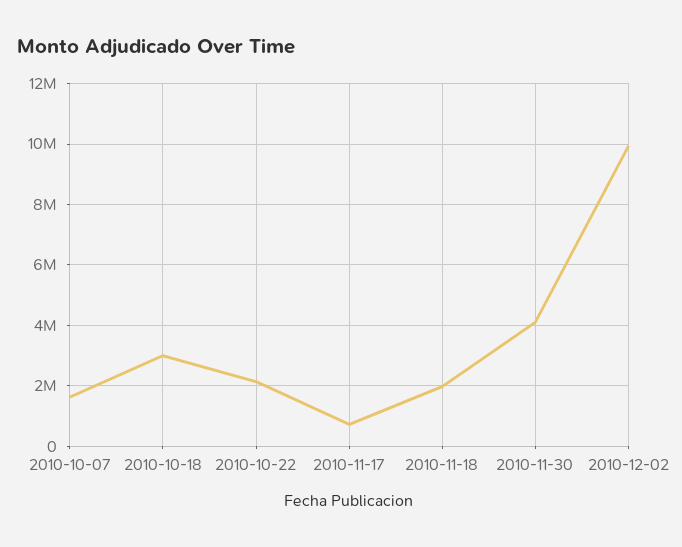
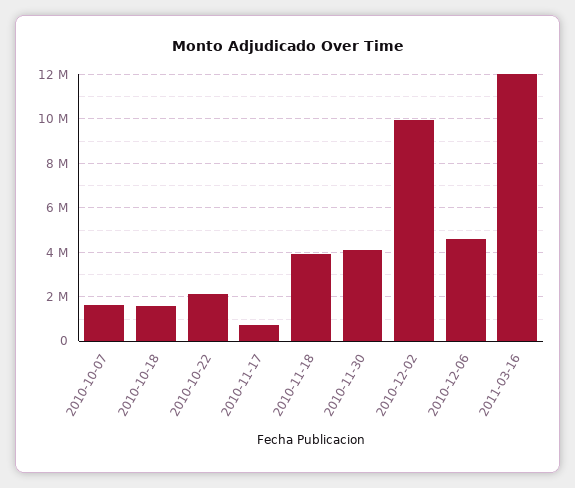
2010-10-18: 3000000 -> 1500000
2010-11-18: 2000000 -> 4000000
2010-12-06: none -> 4500000
2011-03-16: none -> 12000000

